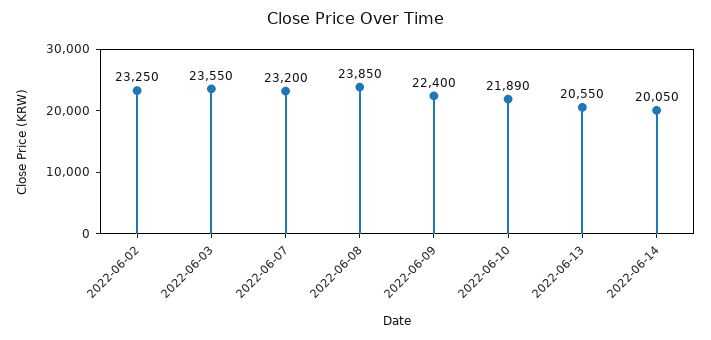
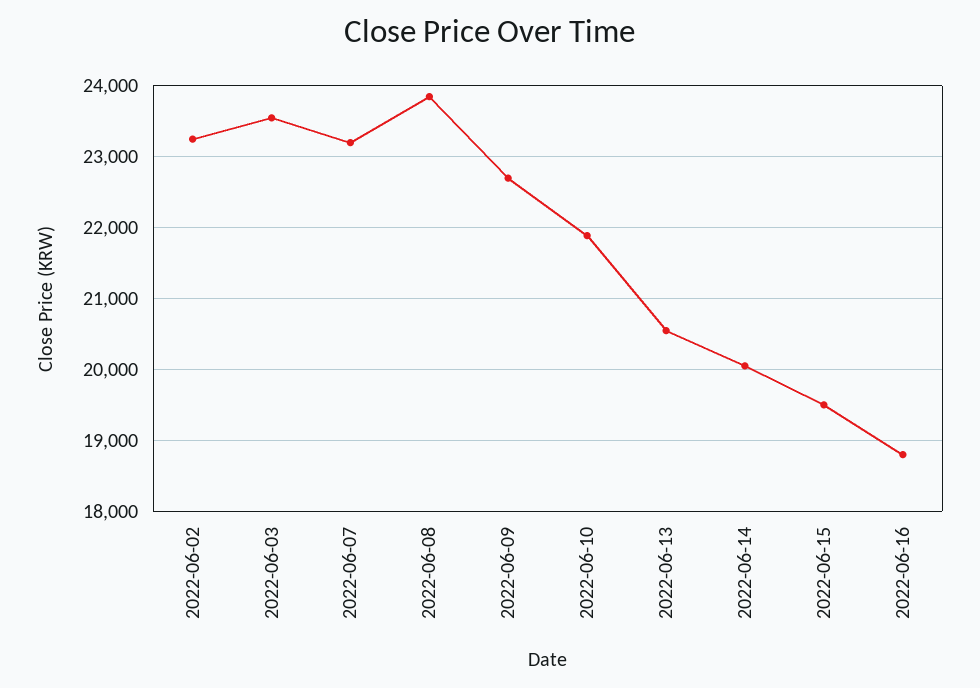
2022-06-09: 22400 -> 22700
2022-06-15: none -> 19500
2022-06-16: none -> 18800

